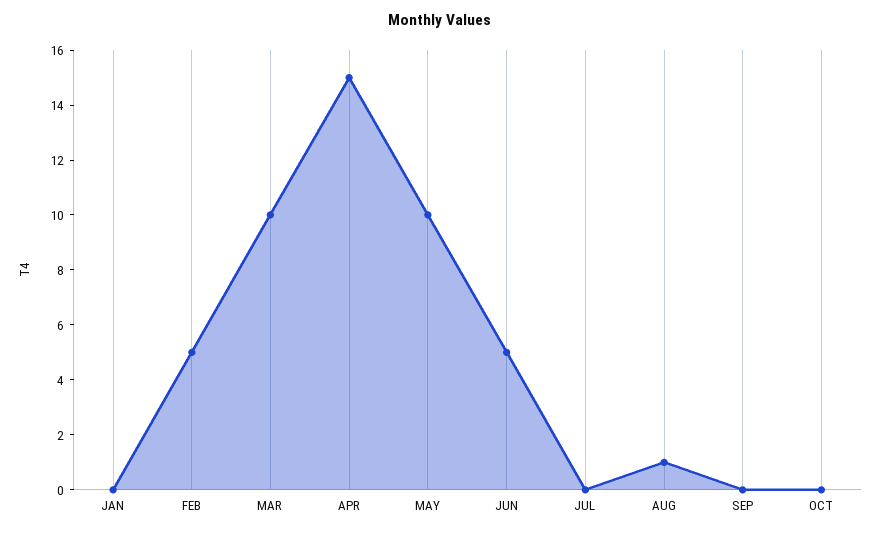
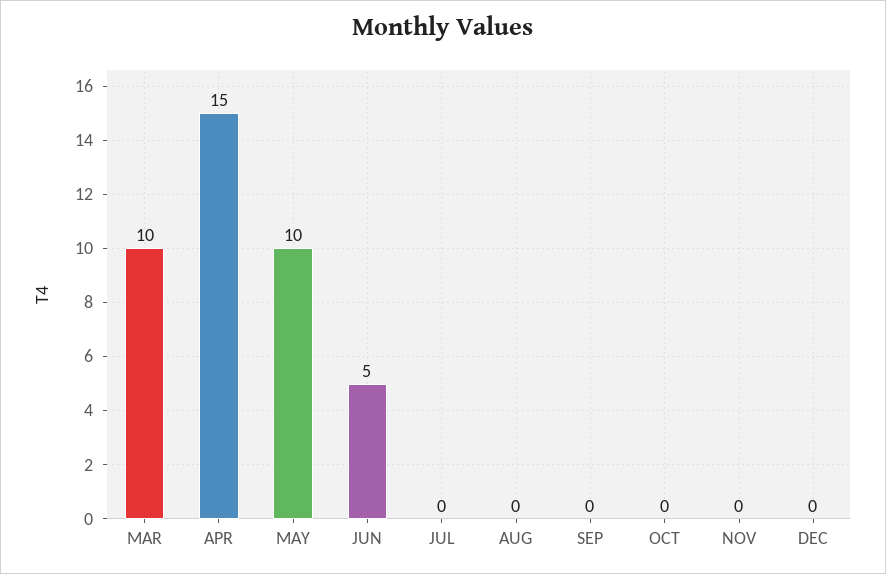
JAN: 0 -> none
FEB: 5 -> none
AUG: 1 -> 0
NOV: none -> 0
DEC: none -> 0

